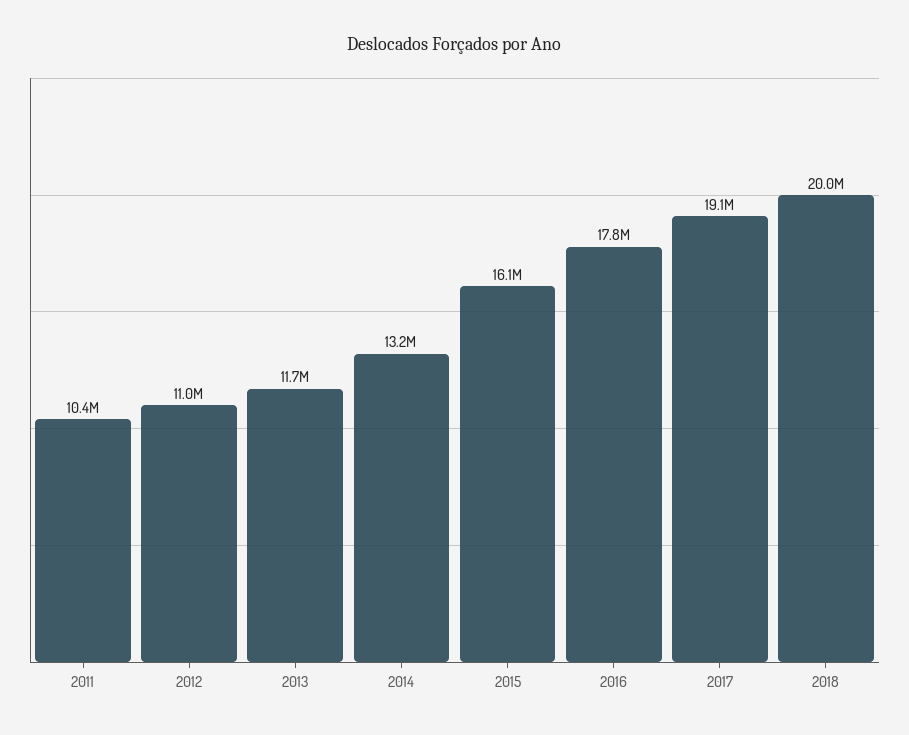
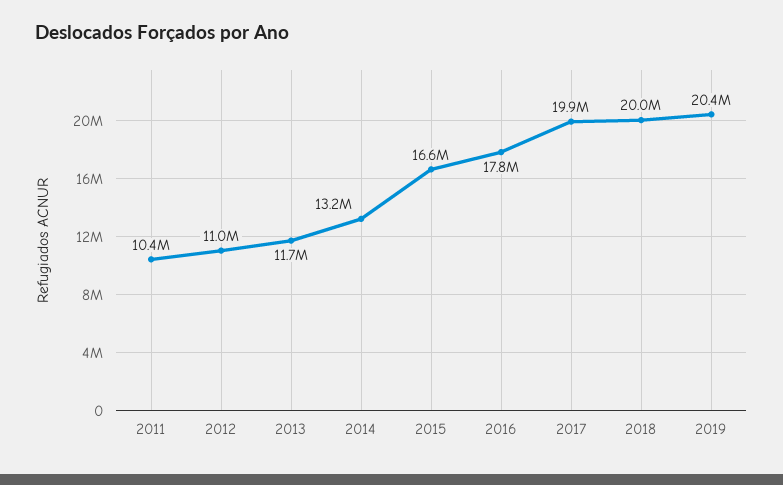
2015: 16100000 -> 16600000
2017: 19100000 -> 19900000
2019: none -> 20400000

